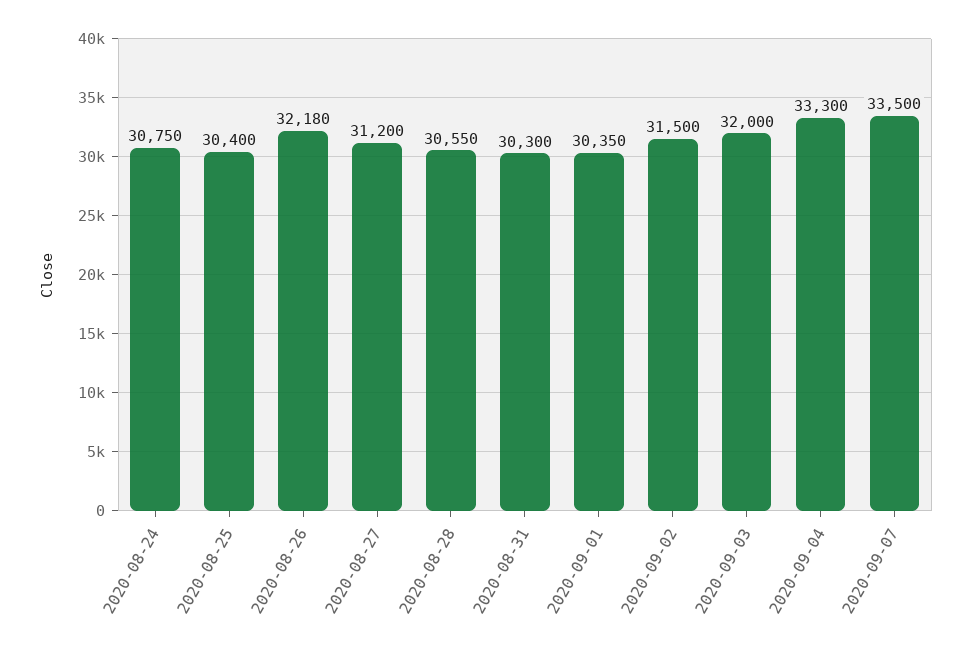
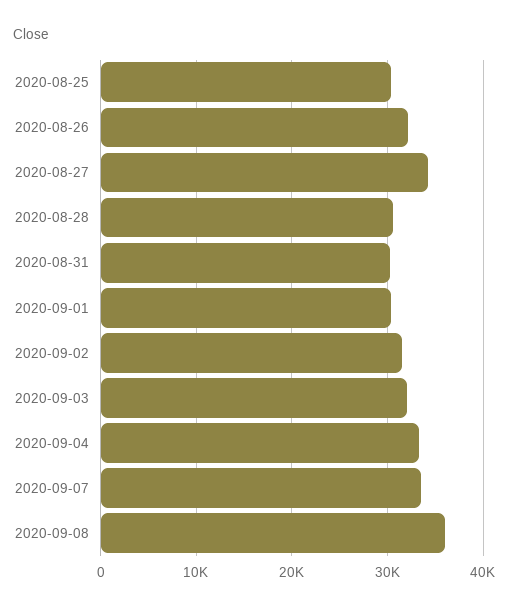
2020-08-24: 30750 -> none
2020-08-27: 31200 -> 34000
2020-09-08: none -> 36000

